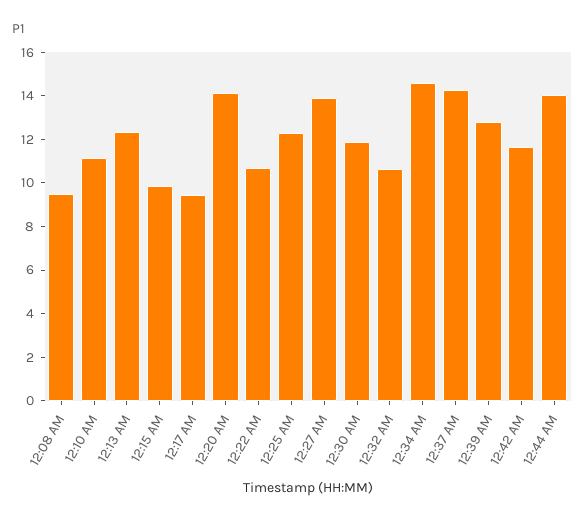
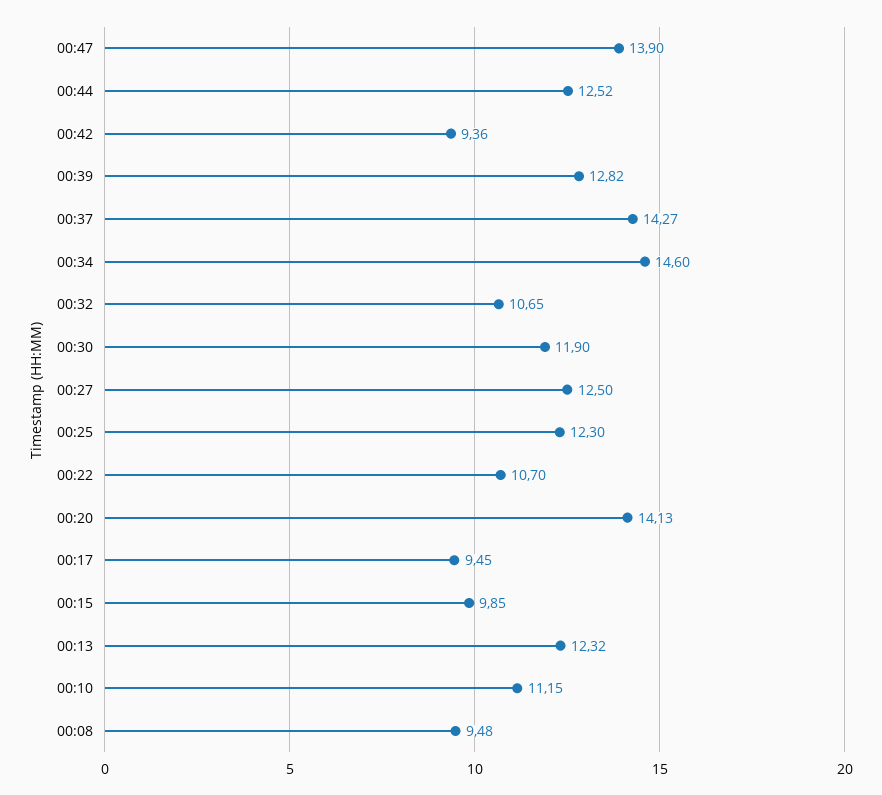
12:27 AM: 14 -> 12.5
12:42 AM: 11.5 -> 9.36
12:44 AM: 14 -> 12.52
00:47: none -> 13.9

